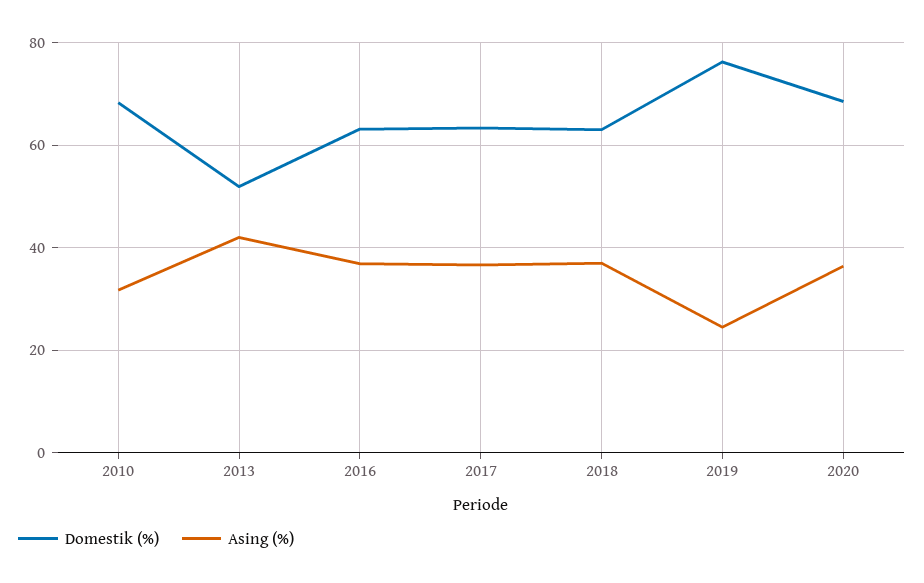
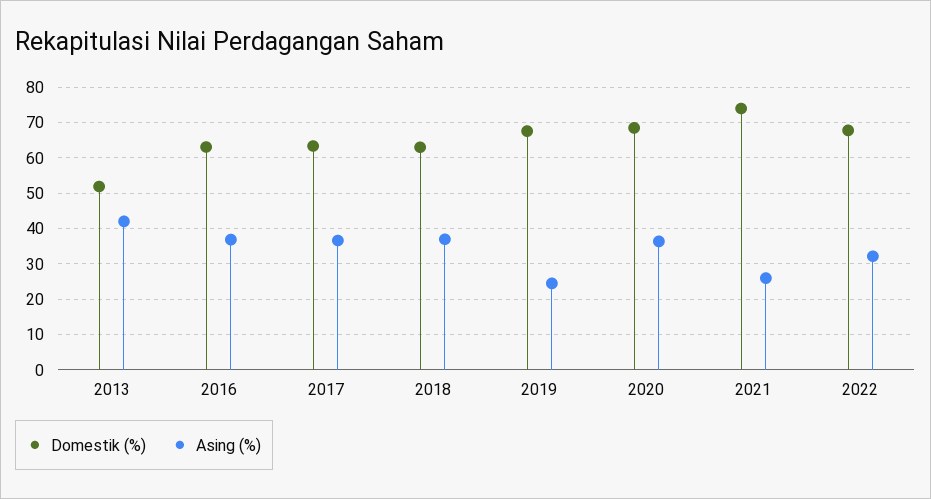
Domestik (%), 2010: 68 -> none
Asing (%), 2010: 32 -> none
Domestik (%), 2019: 76 -> 68
Domestik (%), 2021: none -> 74
Asing (%), 2021: none -> 26
Domestik (%), 2022: none -> 68
Asing (%), 2022: none -> 32

